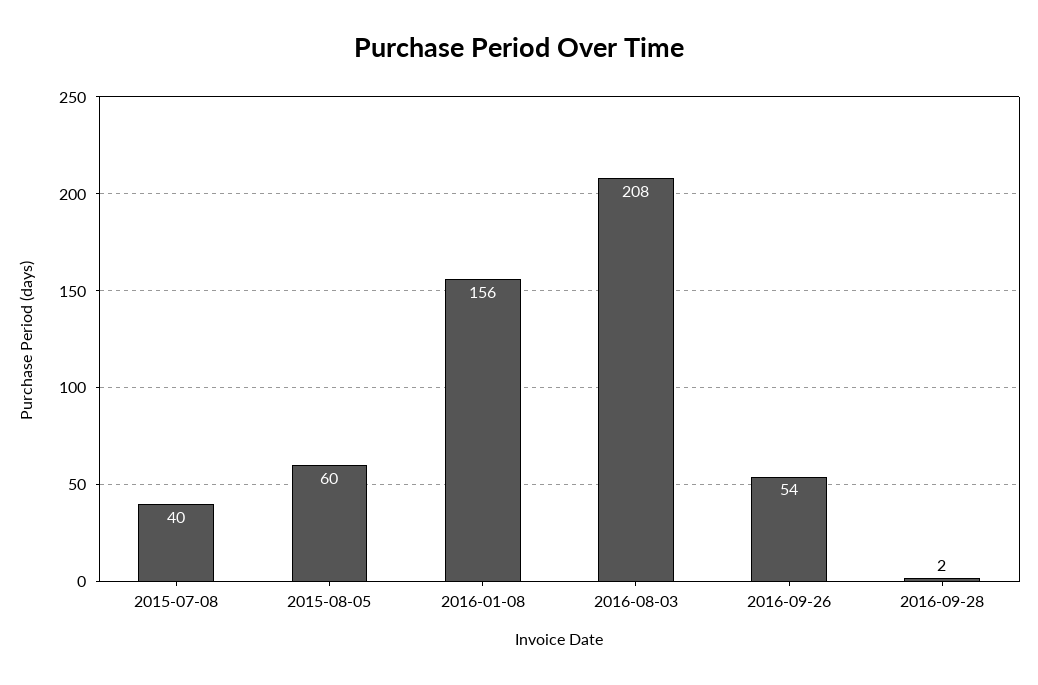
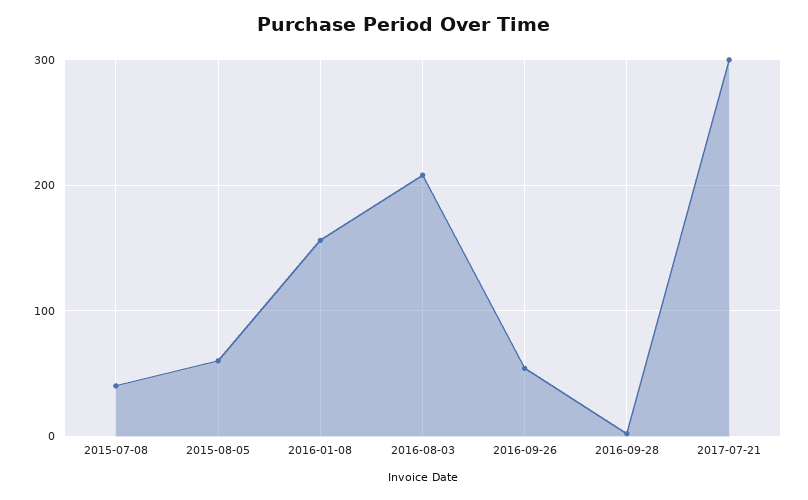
2017-07-21: none -> 300

